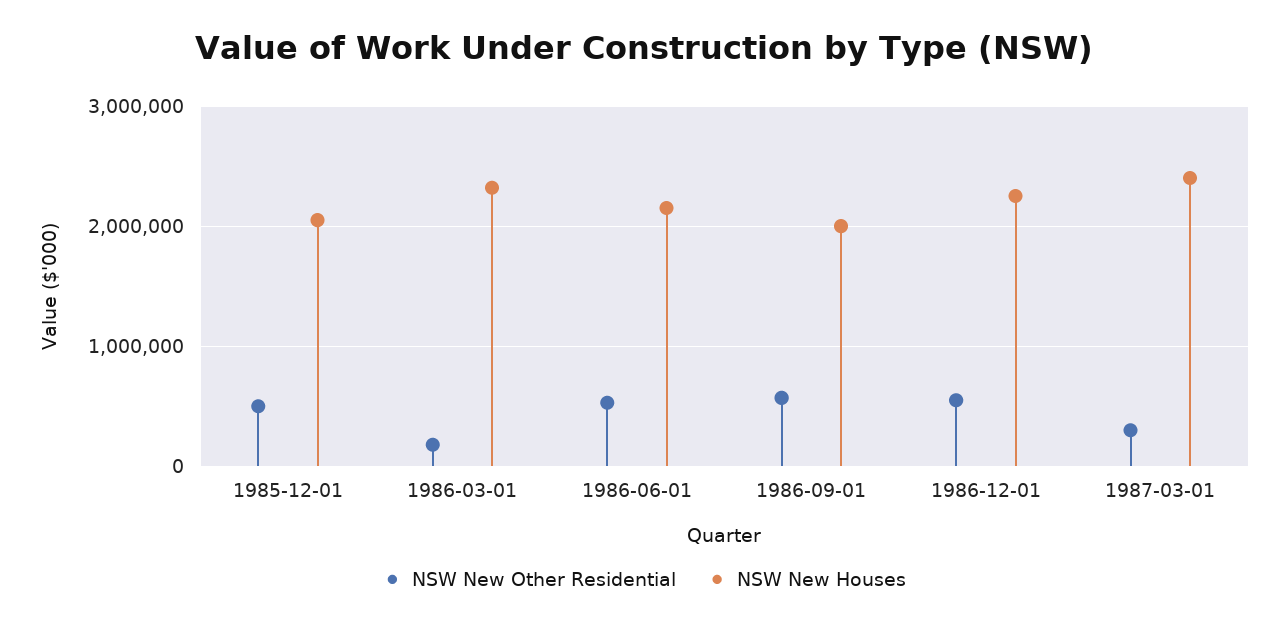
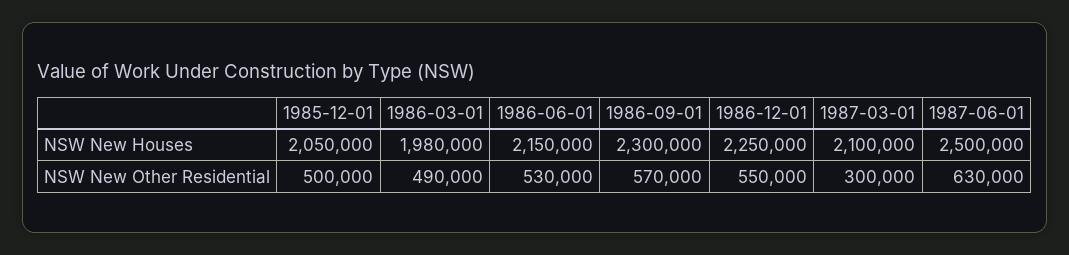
NSW New Other Residential, 1986-03-01: 200000 -> 490000
NSW New Houses, 1986-03-01: 2300000 -> 1980000
NSW New Houses, 1986-09-01: 2000000 -> 2300000
NSW New Houses, 1987-03-01: 2400000 -> 2100000
NSW New Houses, 1987-06-01: none -> 2500000
NSW New Other Residential, 1987-06-01: none -> 630000

